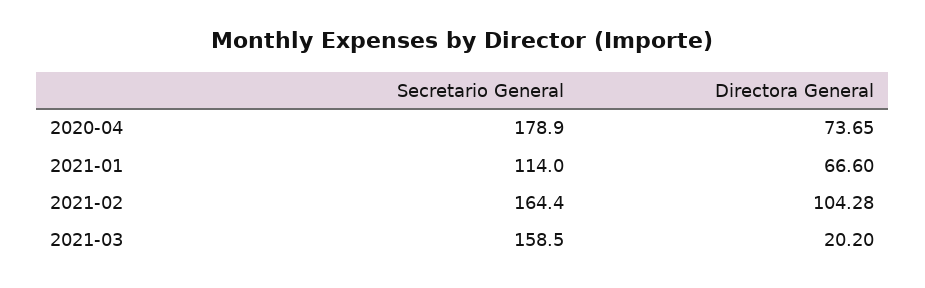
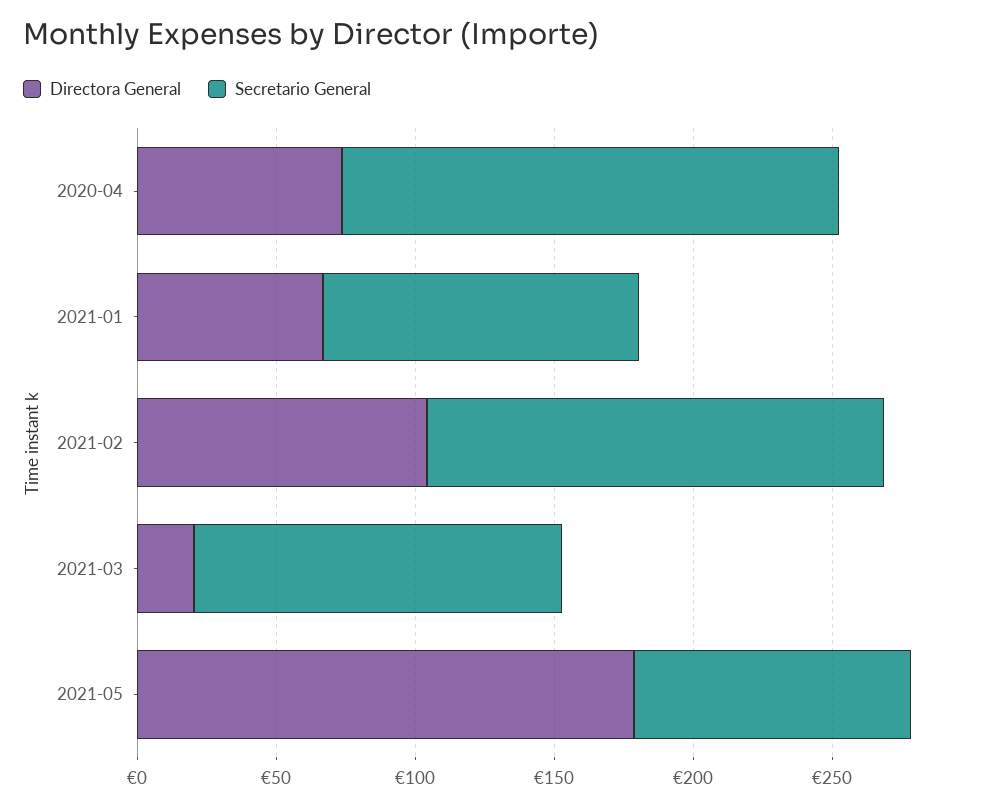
Secretario General, 2021-03: 158.5 -> 130
Directora General, 2021-05: none -> 180
Secretario General, 2021-05: none -> 100

